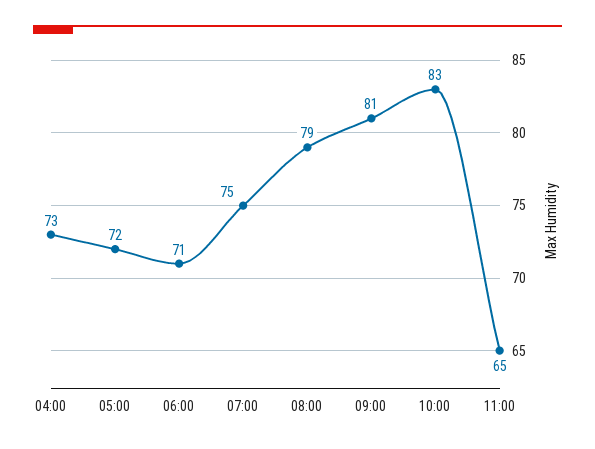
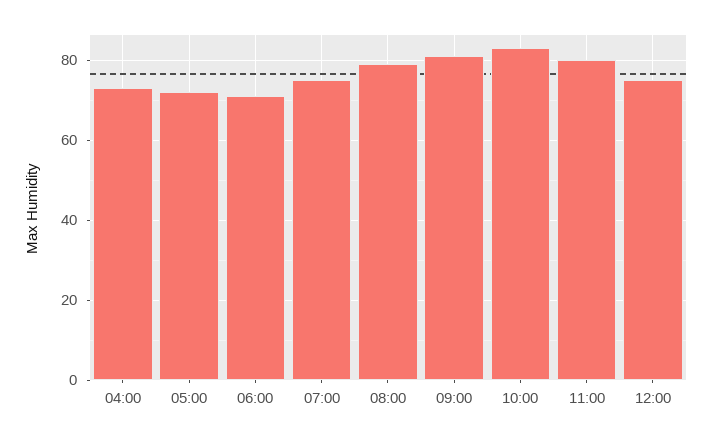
11:00: 65 -> 80
12:00: none -> 75

